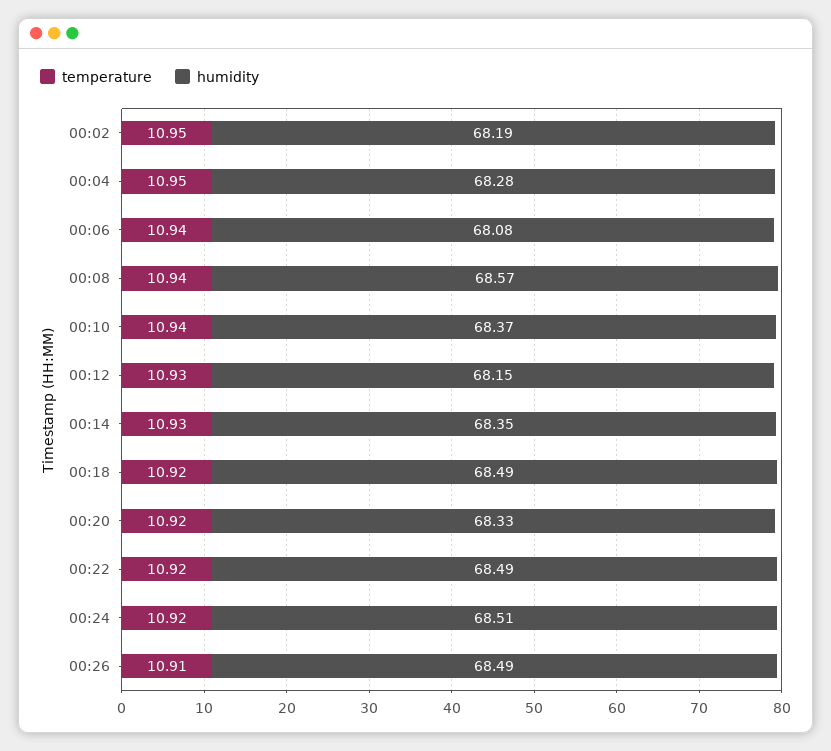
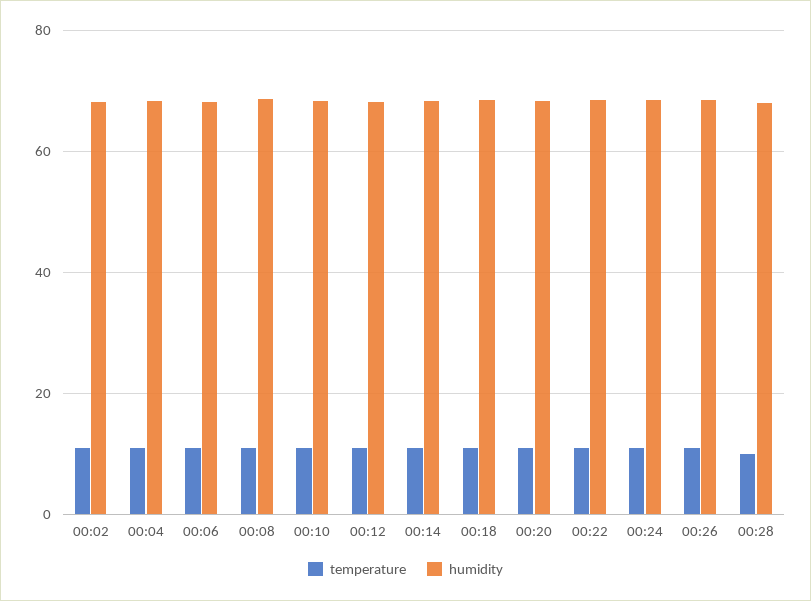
temperature, 00:28: none -> 10
humidity, 00:28: none -> 68

